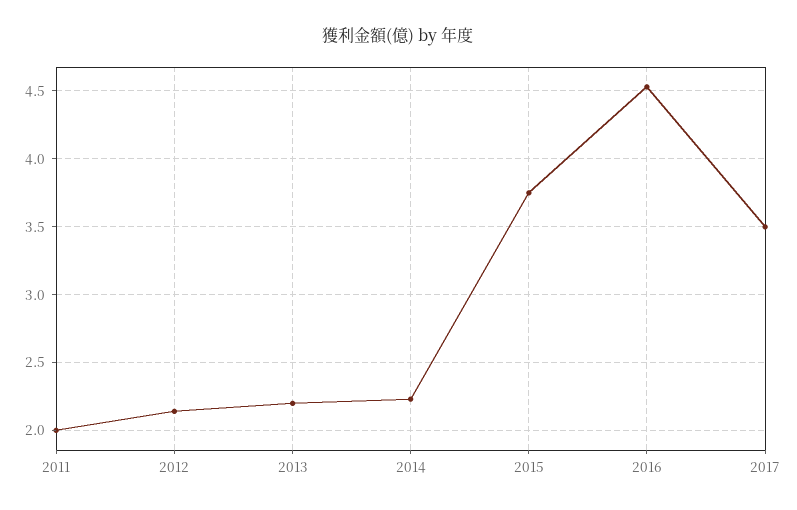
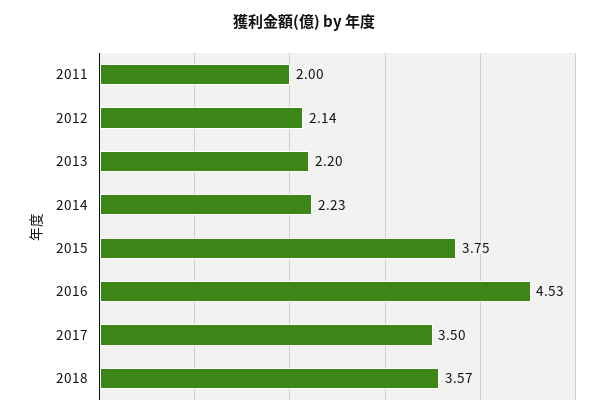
2018: none -> 3.57

